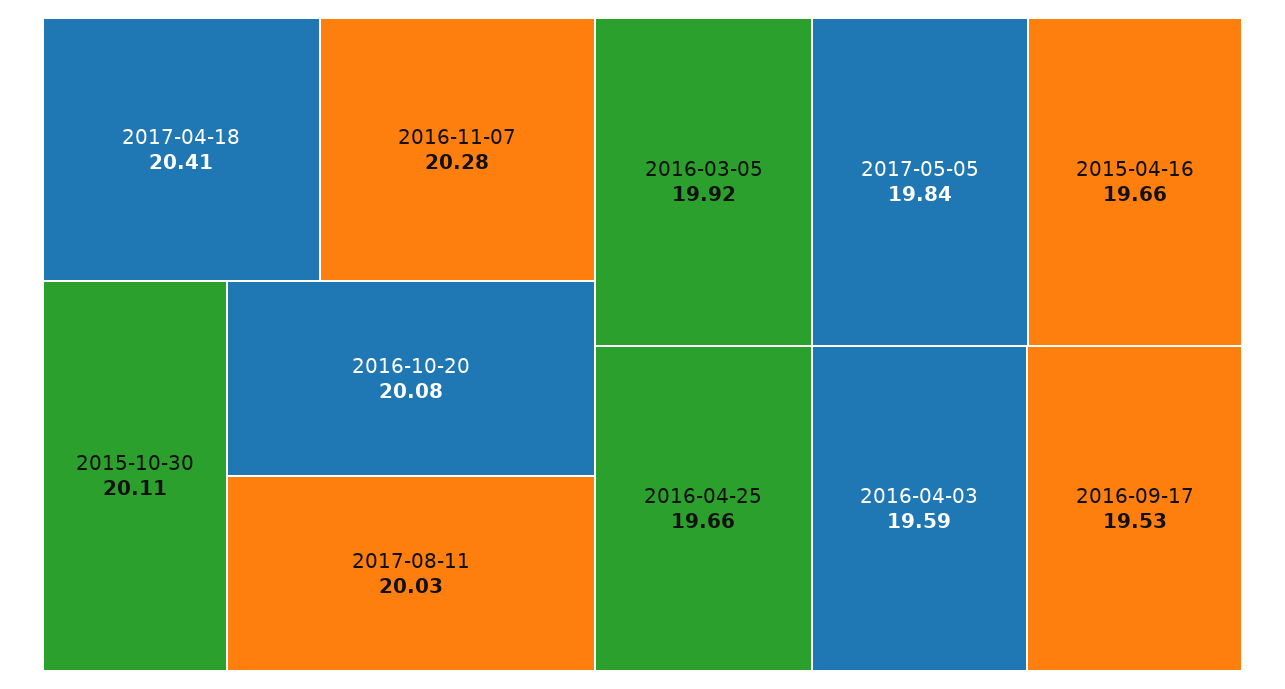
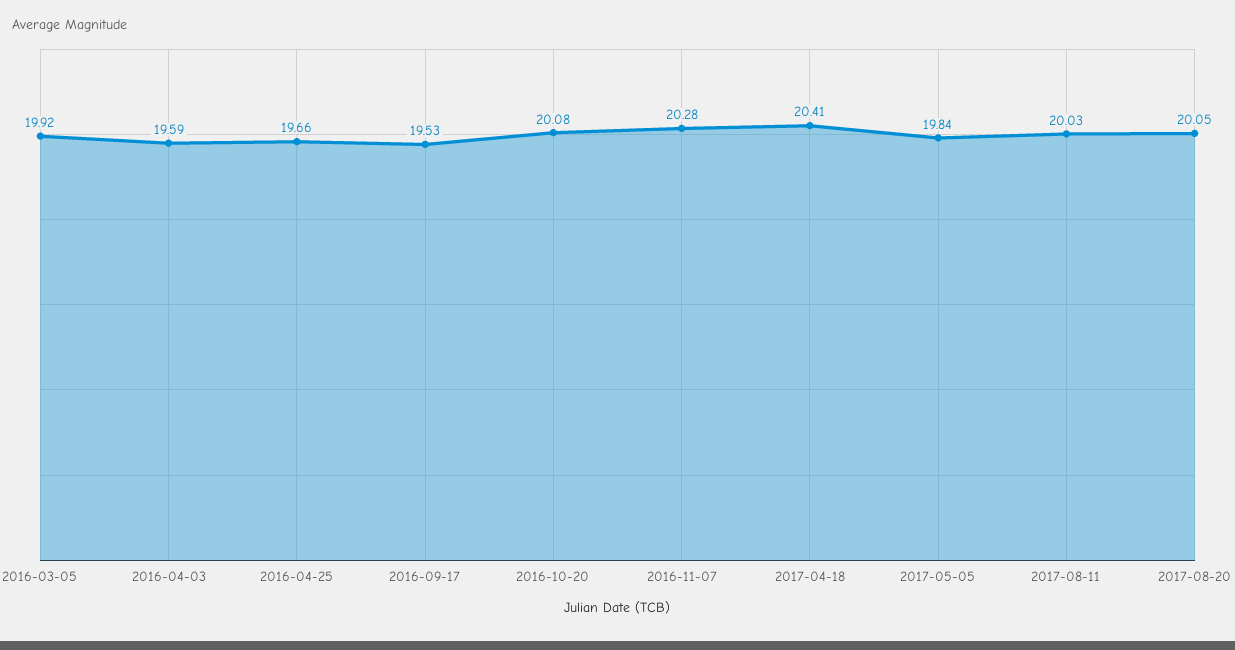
2015-10-30: 20.11 -> none
2015-04-16: 19.66 -> none
2017-08-20: none -> 20.05

